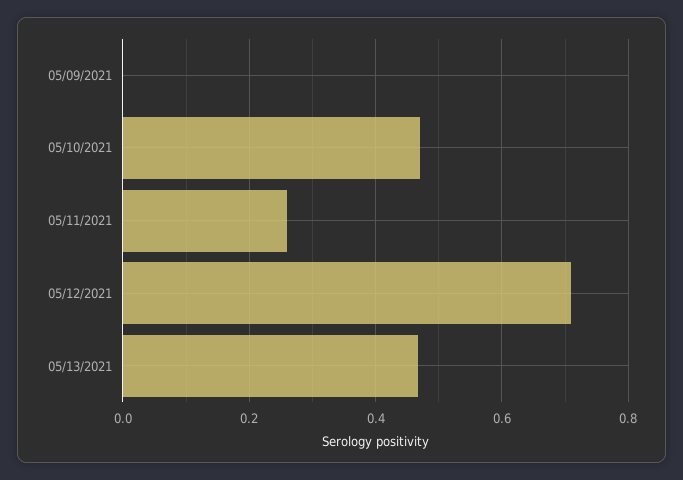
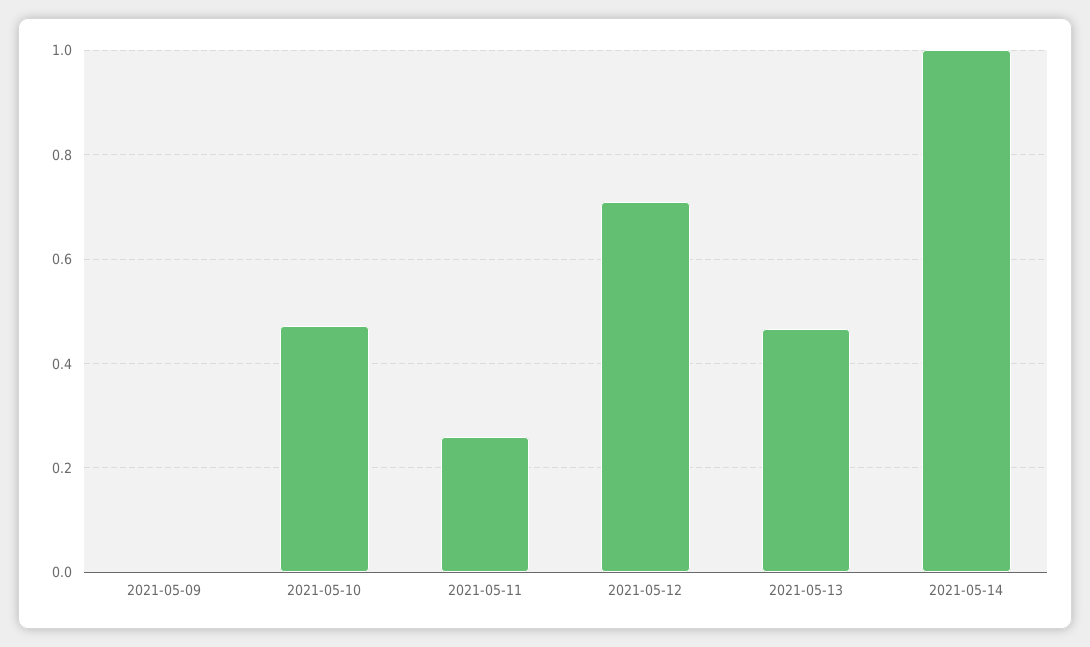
2021-05-14: none -> 1

